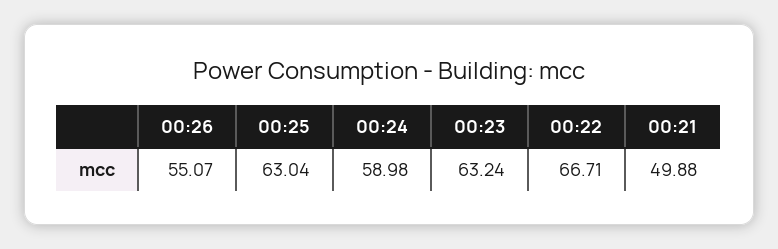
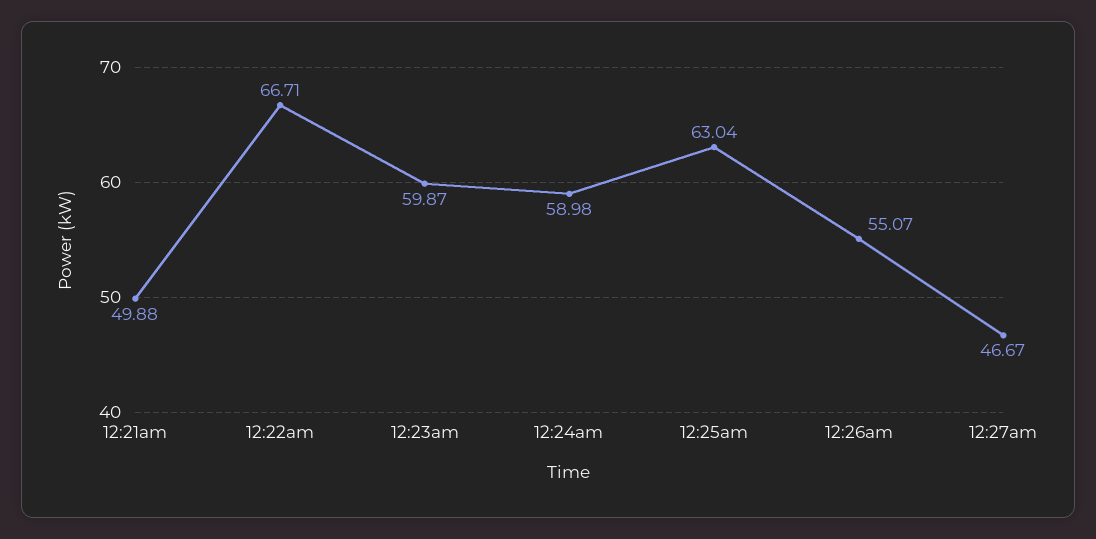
00:23: 63.24 -> 59.87
12:27am: none -> 46.67

